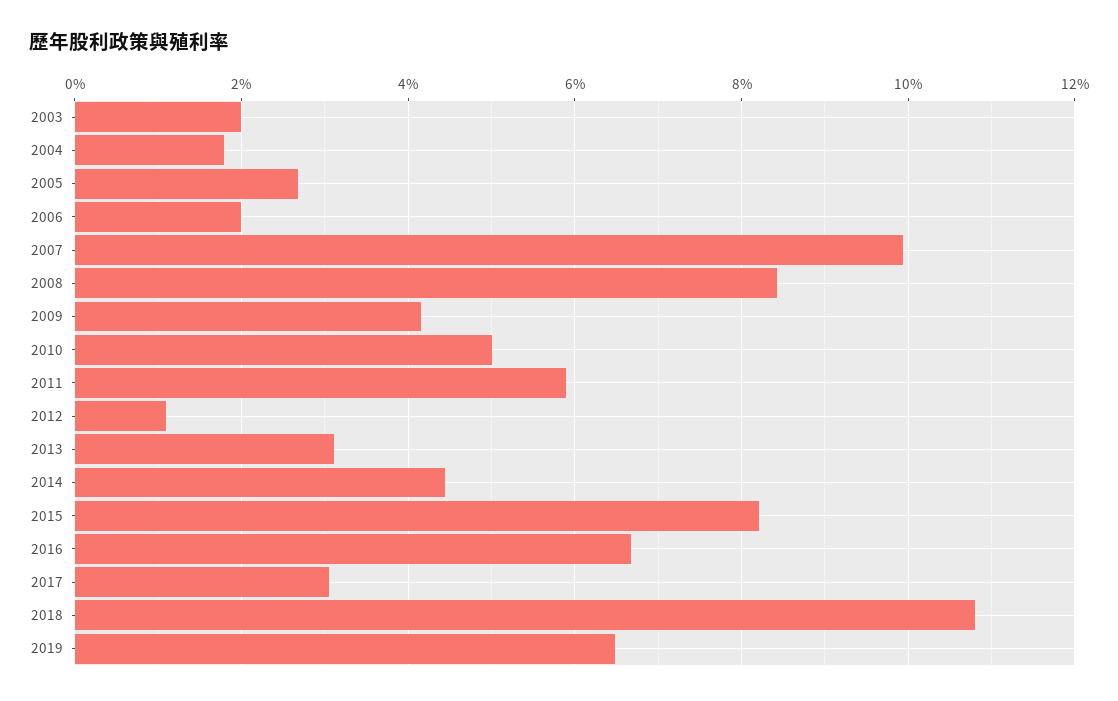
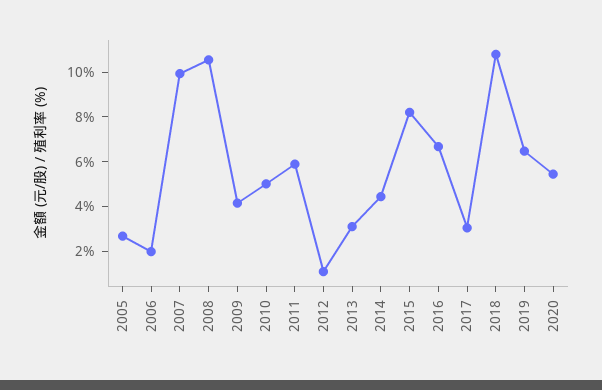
2003: 2 -> none
2004: 1.8 -> none
2008: 8.4 -> 10.5
2020: none -> 5.5

